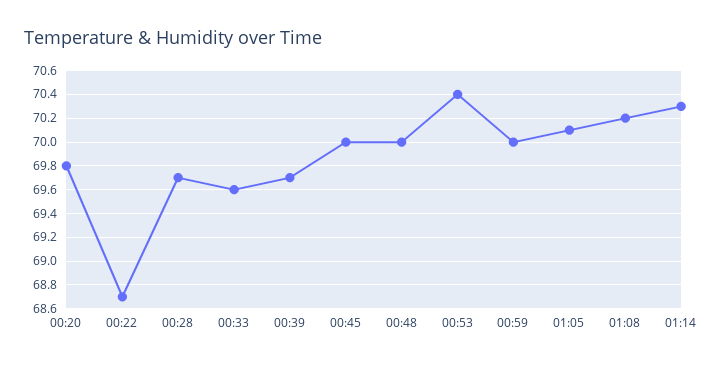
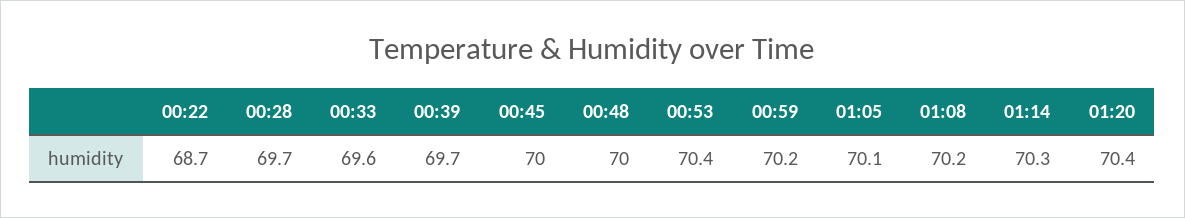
00:20: 69.8 -> none
00:59: 70 -> 70.2
01:20: none -> 70.4

